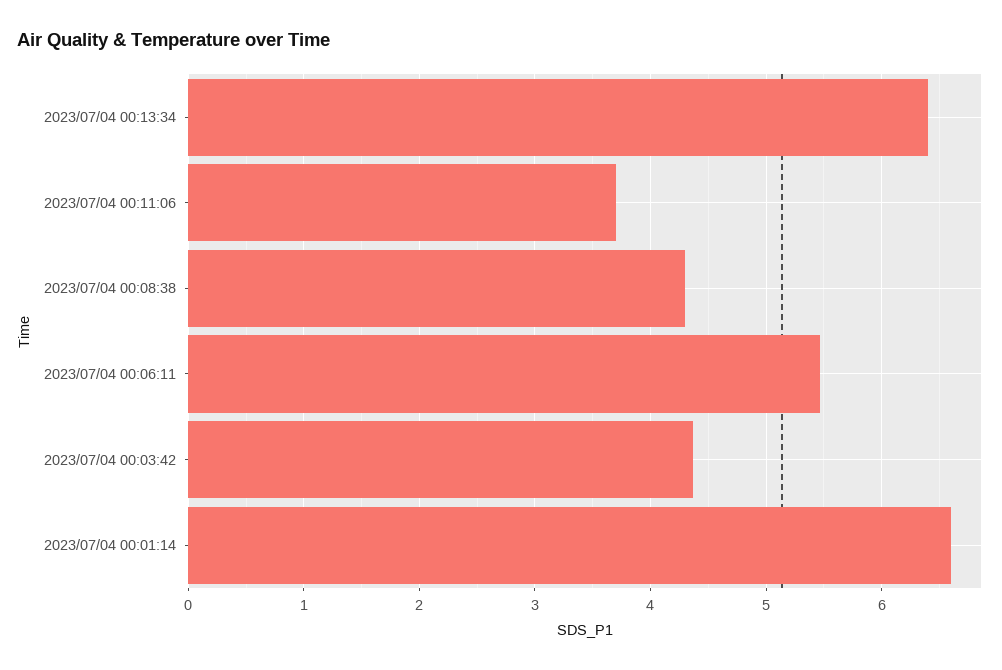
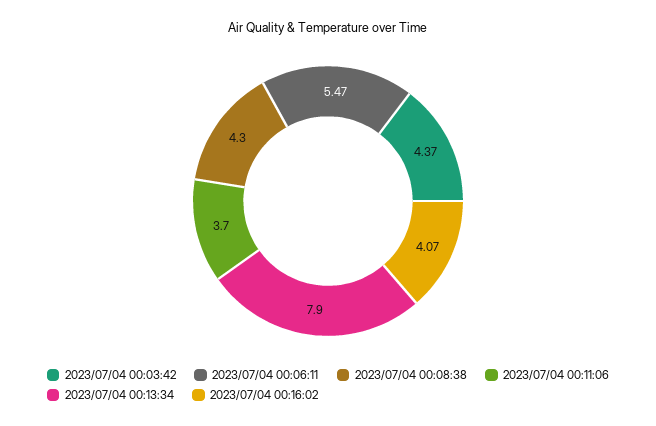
2023/07/04 00:13:34: 6.4 -> 7.9
2023/07/04 00:01:14: 6.6 -> none
2023/07/04 00:16:02: none -> 4.07

